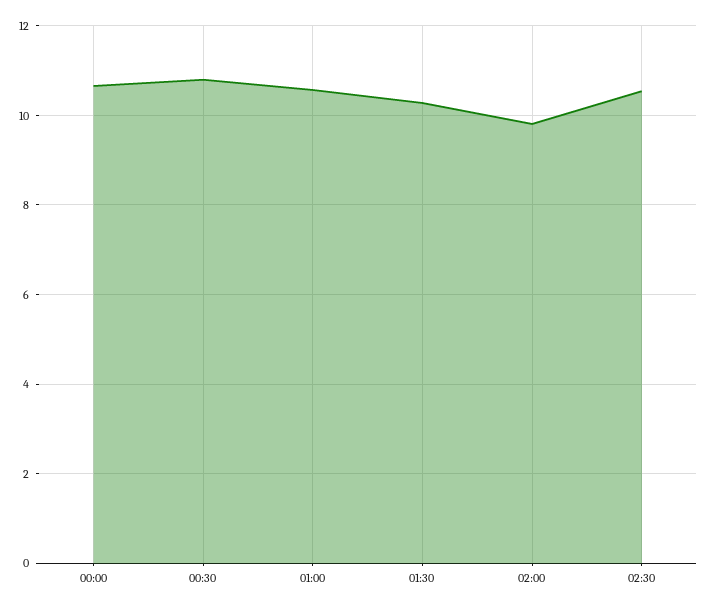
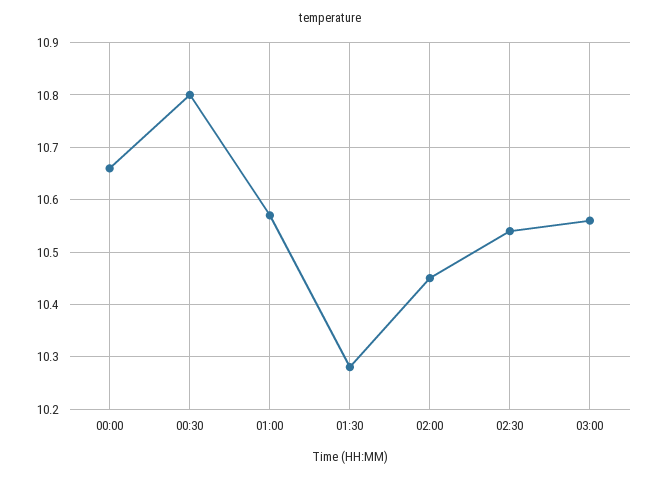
02:00: 9.8 -> 10.45
03:00: none -> 10.55

